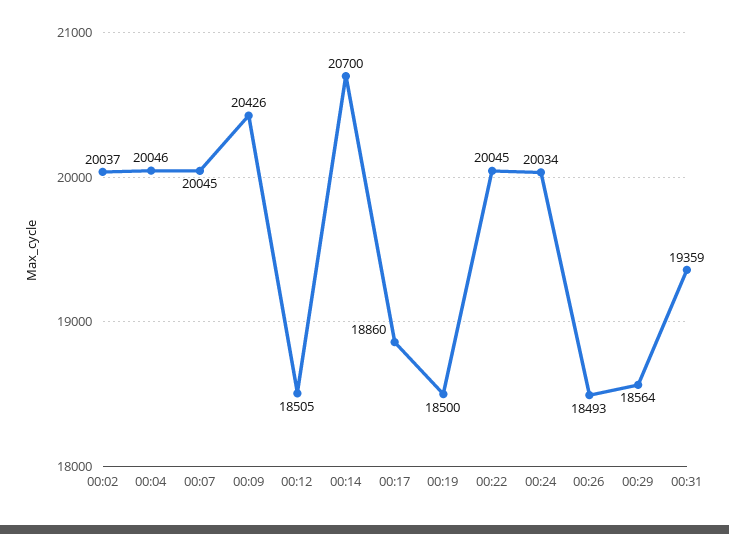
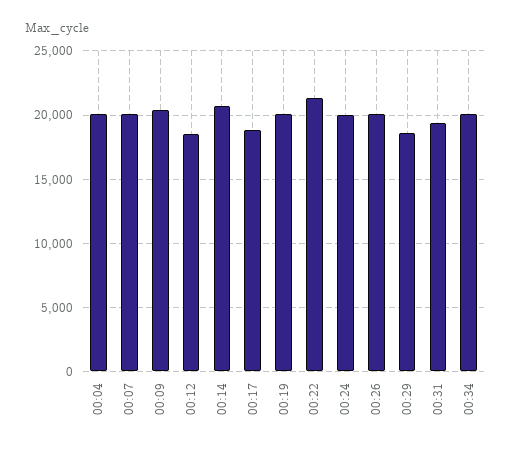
00:02: 20037 -> none
00:19: 18500 -> 20000
00:22: 20045 -> 21500
00:26: 18493 -> 20000
00:34: none -> 20000

